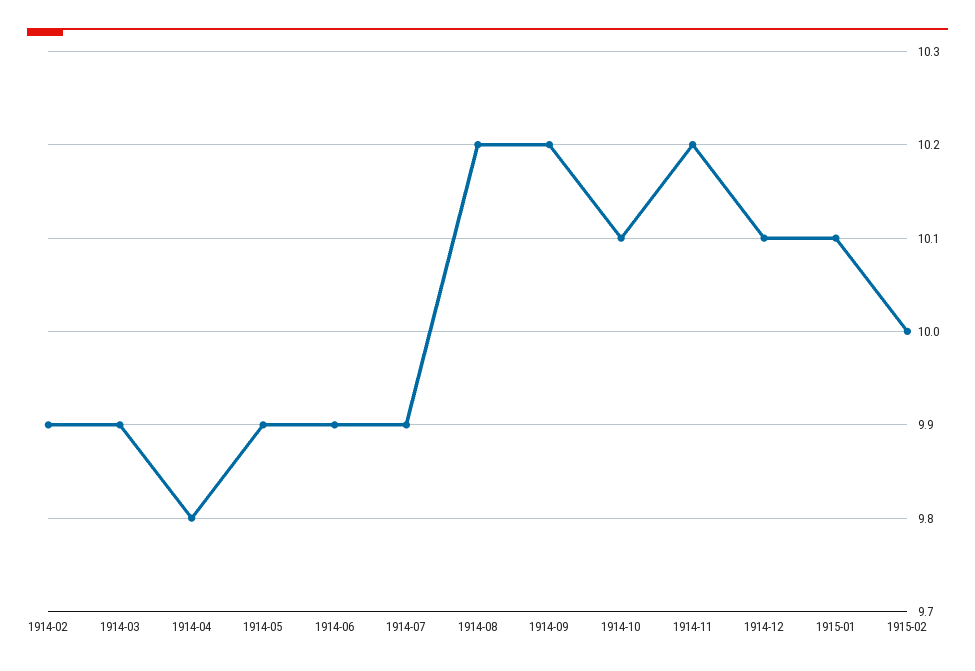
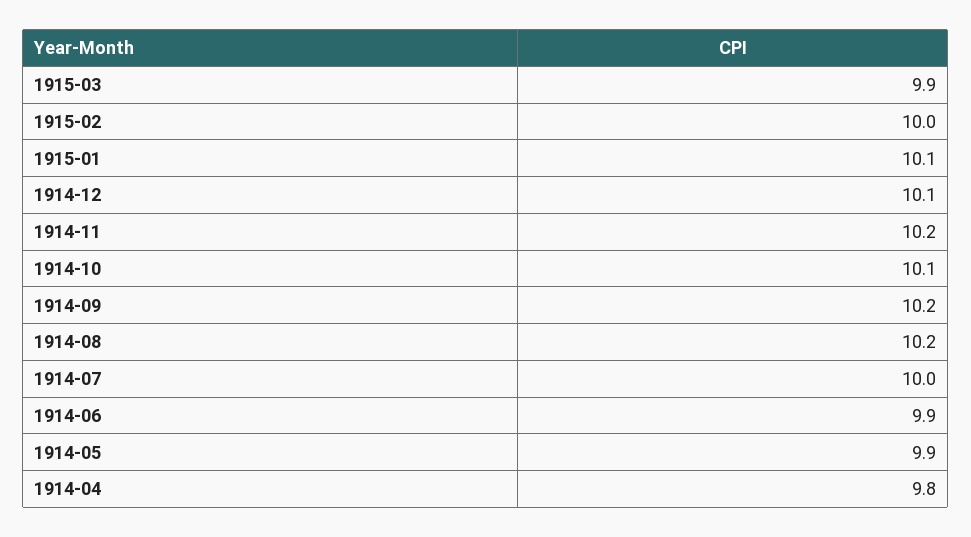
1914-02: 9.9 -> none
1914-03: 9.9 -> none
1914-07: 9.9 -> 10
1915-03: none -> 9.9

